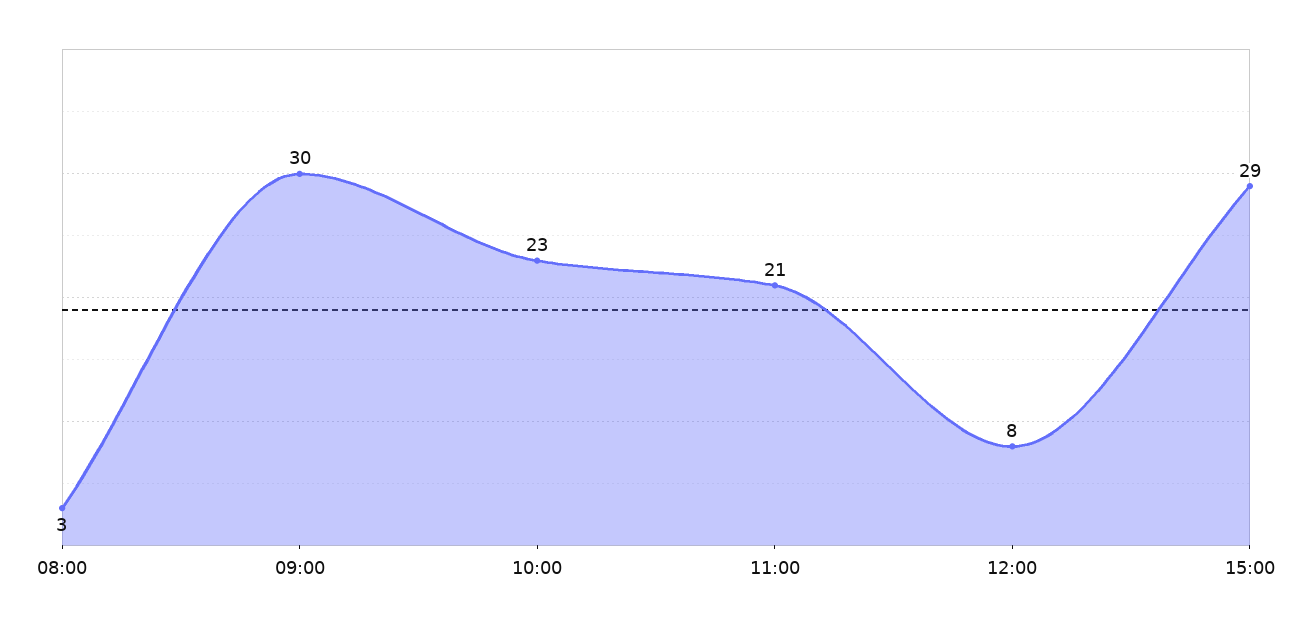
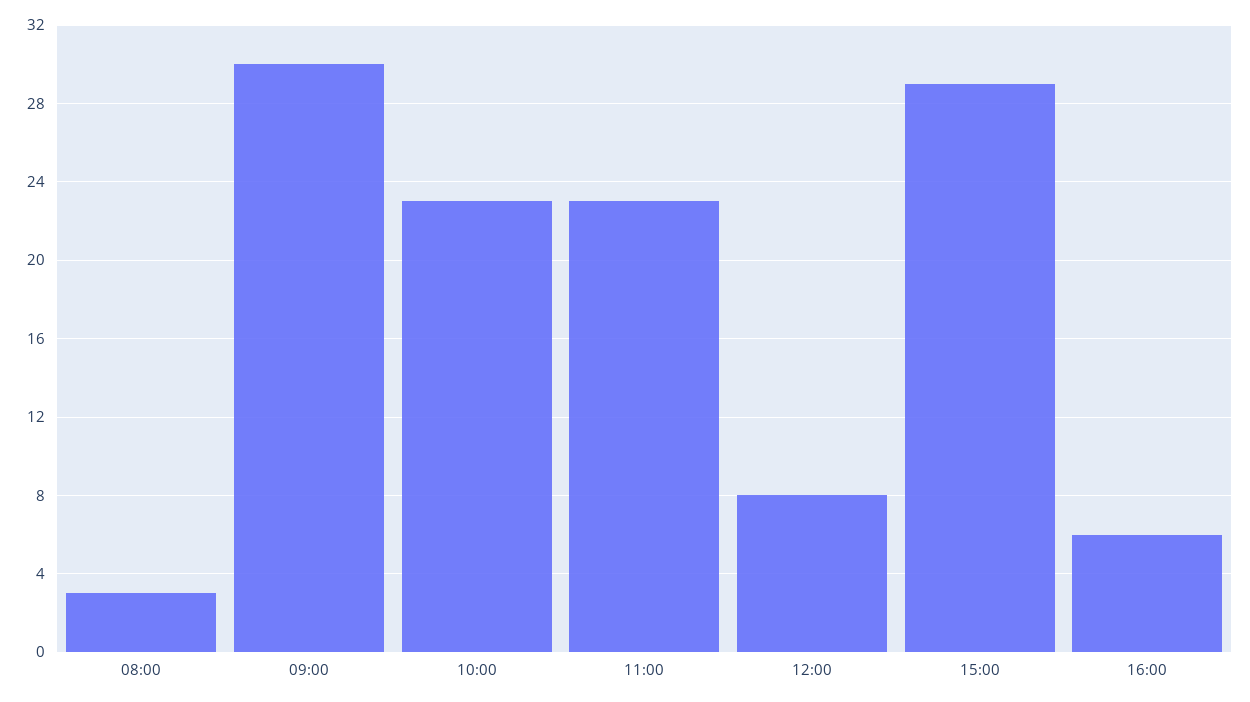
11:00: 21 -> 23
16:00: none -> 6

